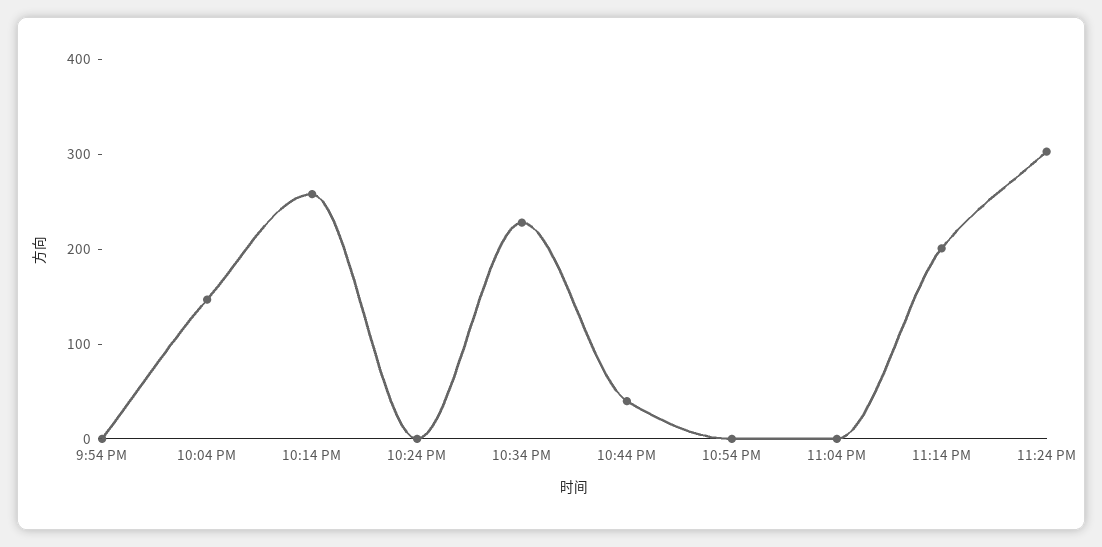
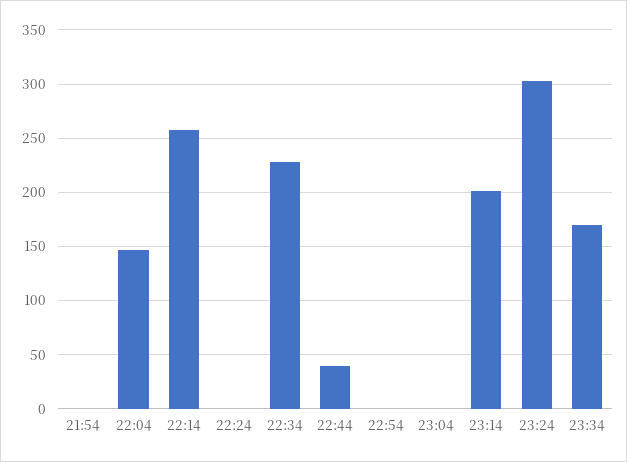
23:34: none -> 170

